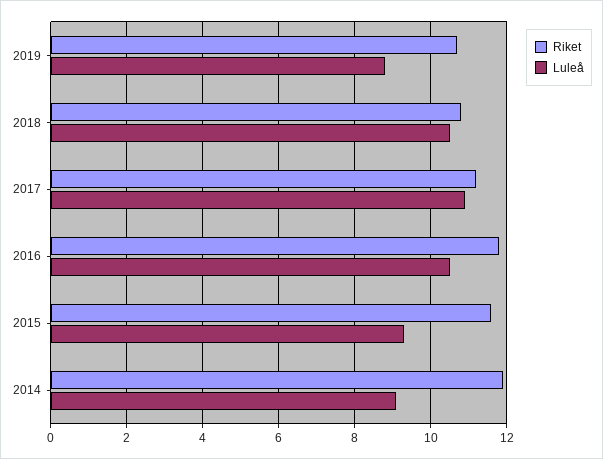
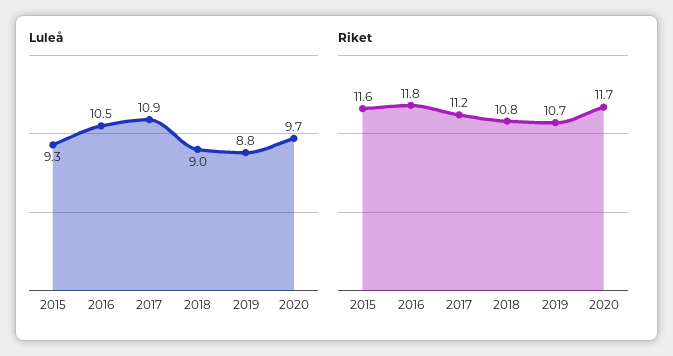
Luleå, 2018: 10.5 -> 9
Riket, 2014: 12 -> none
Luleå, 2014: 9 -> none
Luleå, 2020: none -> 9.7
Riket, 2020: none -> 11.7

